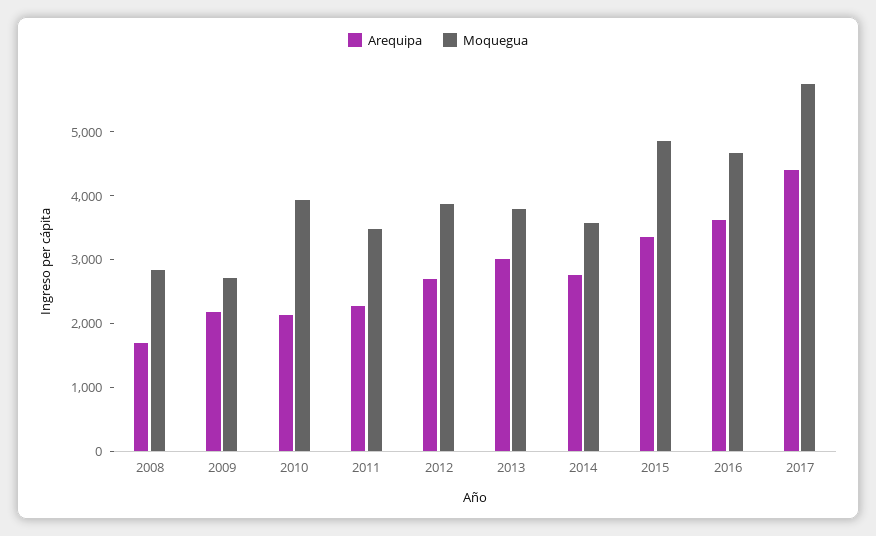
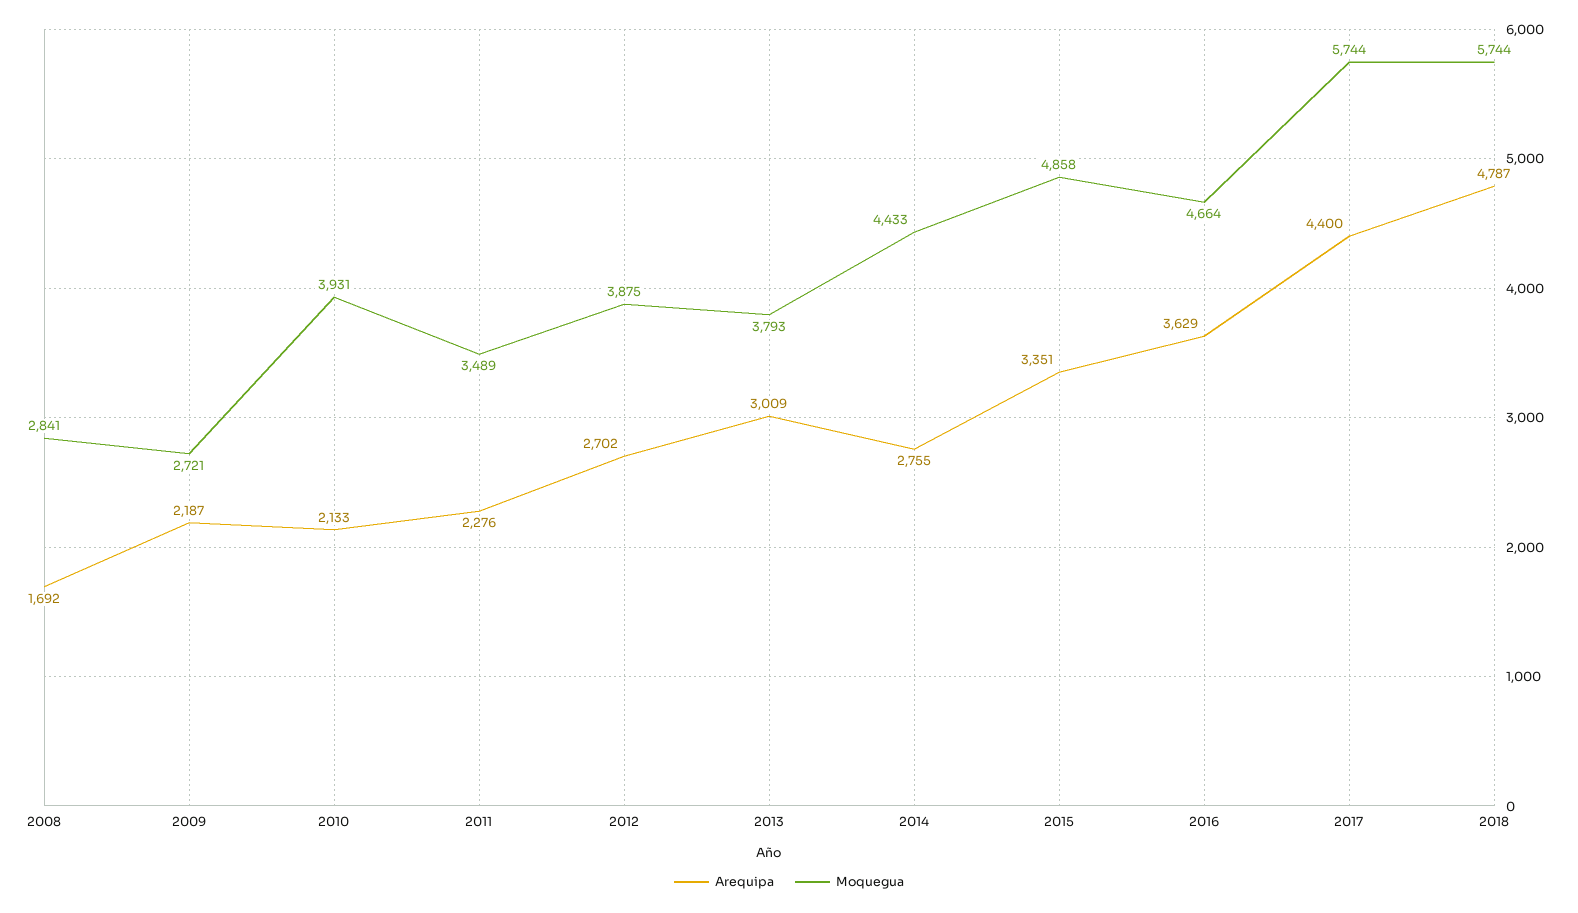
Moquegua, 2014: 3600 -> 4433
Arequipa, 2018: none -> 4787
Moquegua, 2018: none -> 5744

